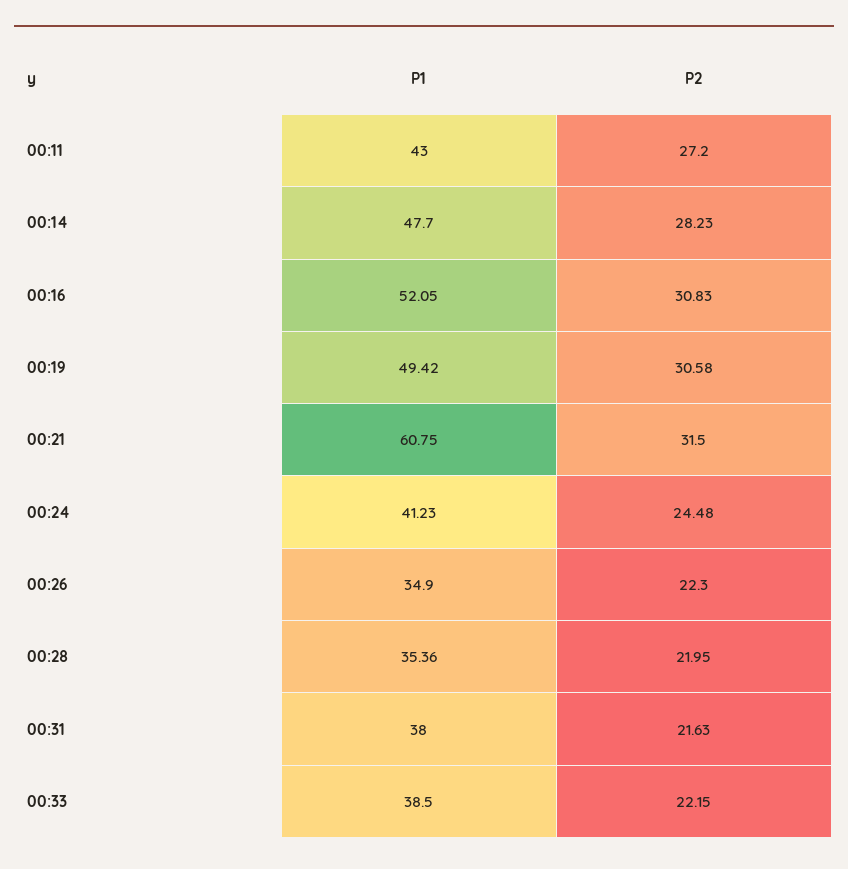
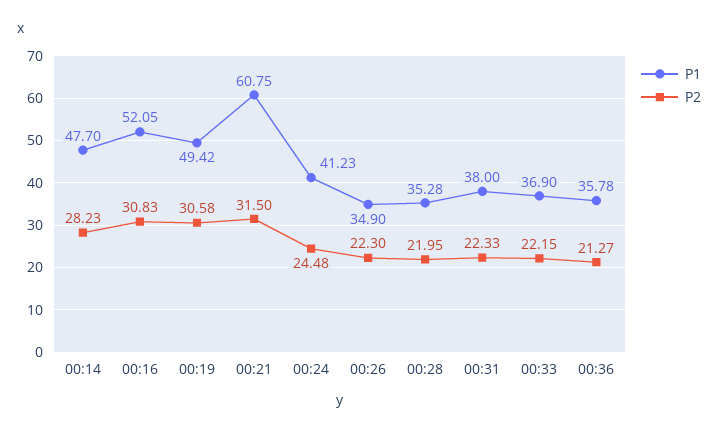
P1, 00:11: 43 -> none
P2, 00:11: 27.2 -> none
P1, 00:28: 35.36 -> 35.28
P2, 00:31: 21.63 -> 22.33
P1, 00:33: 38.5 -> 36.9
P1, 00:36: none -> 35.78
P2, 00:36: none -> 21.27

